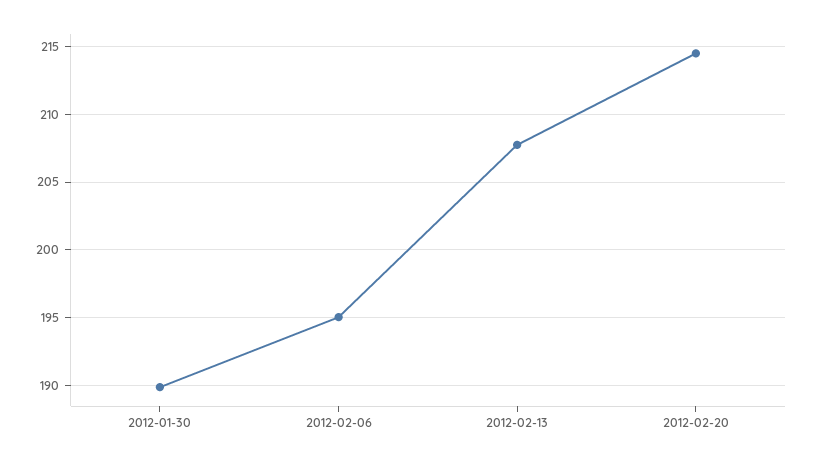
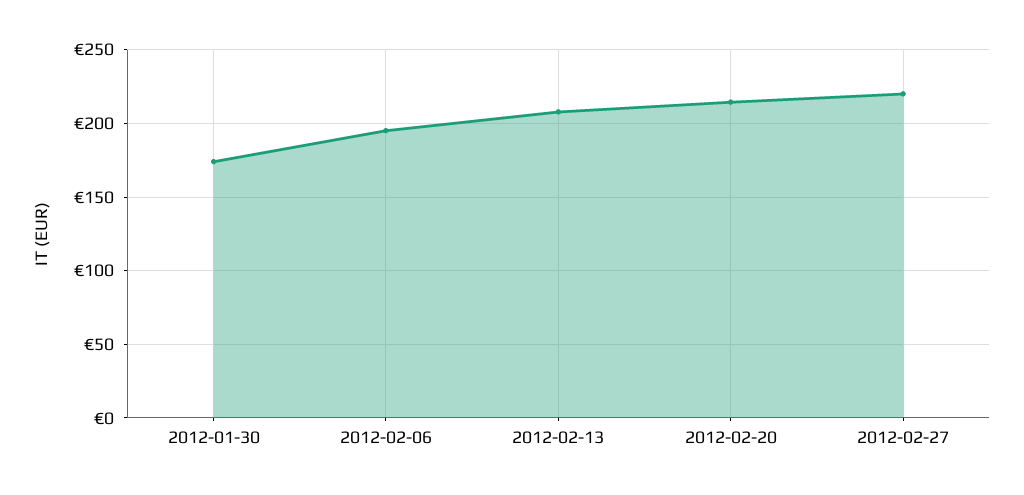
2012-01-30: 190 -> 175
2012-02-27: none -> 220

